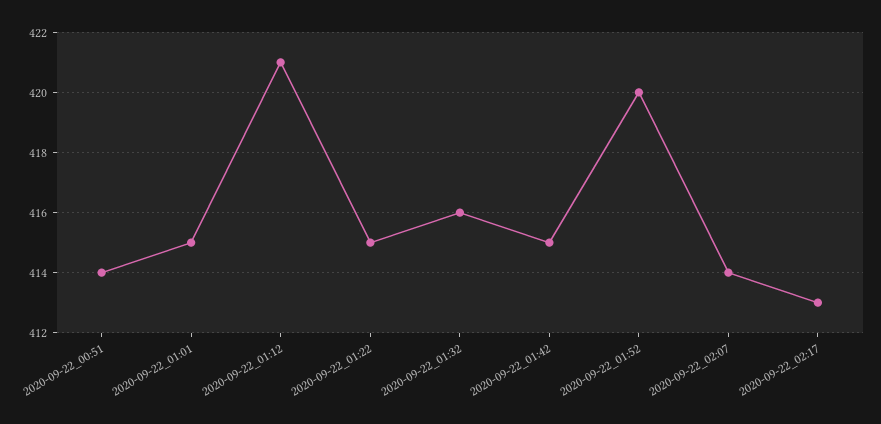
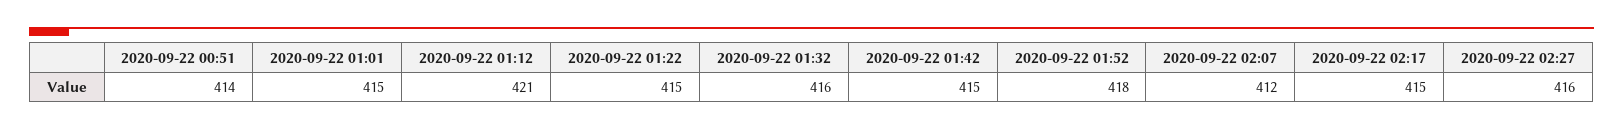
2020-09-22_01:52: 420 -> 418
2020-09-22_02:07: 414 -> 412
2020-09-22_02:17: 413 -> 415
2020-09-22 02:27: none -> 416

